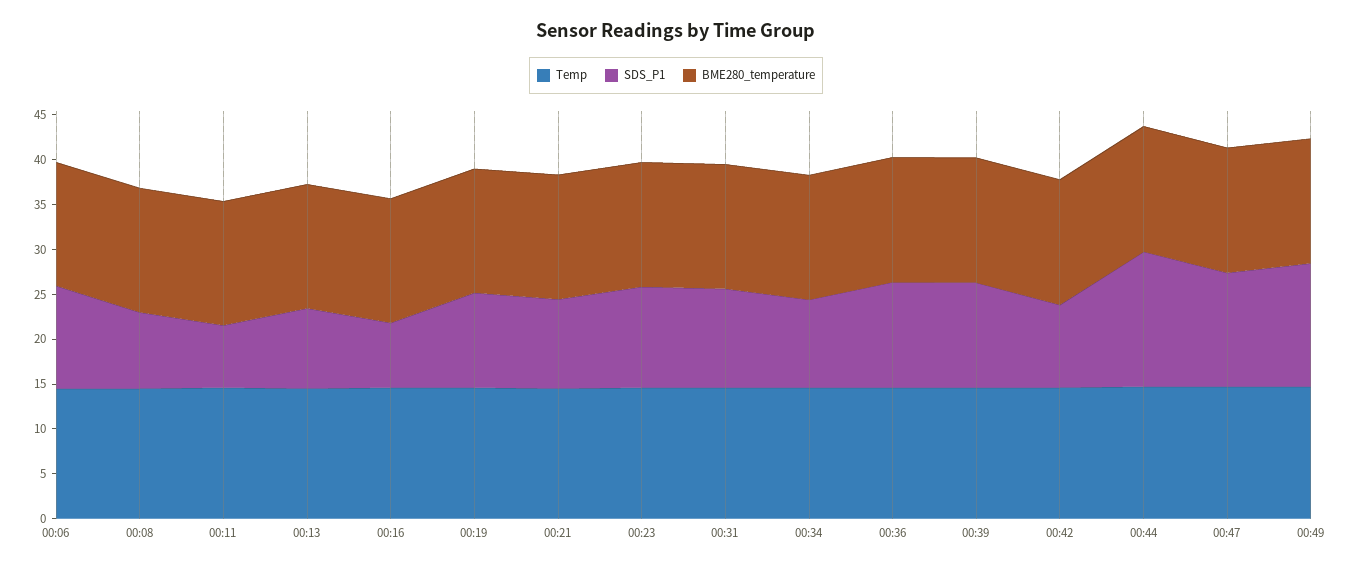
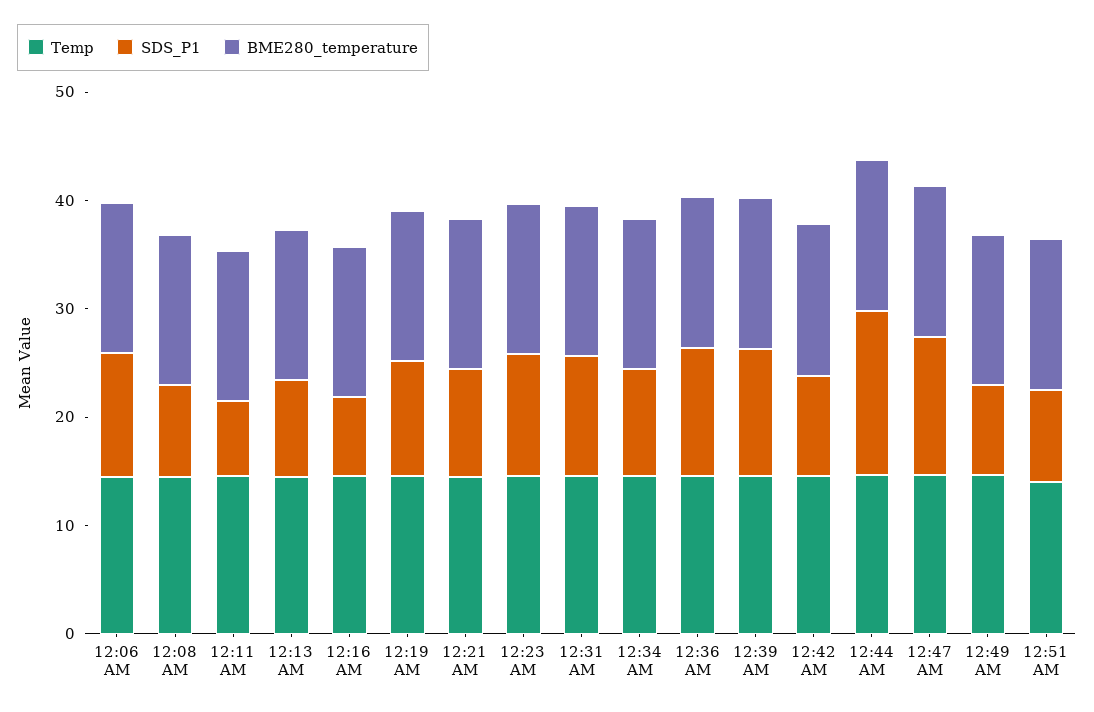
SDS_P1, 00:49: 14 -> 8
Temp, 12:51 AM: none -> 14
SDS_P1, 12:51 AM: none -> 8
BME280_temperature, 12:51 AM: none -> 14

